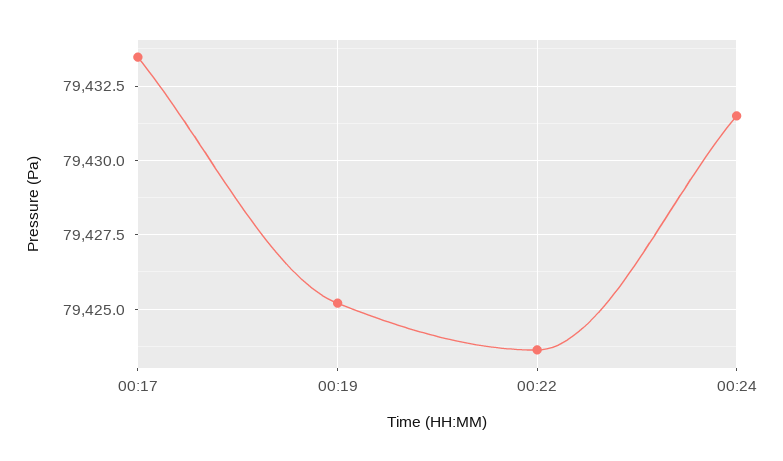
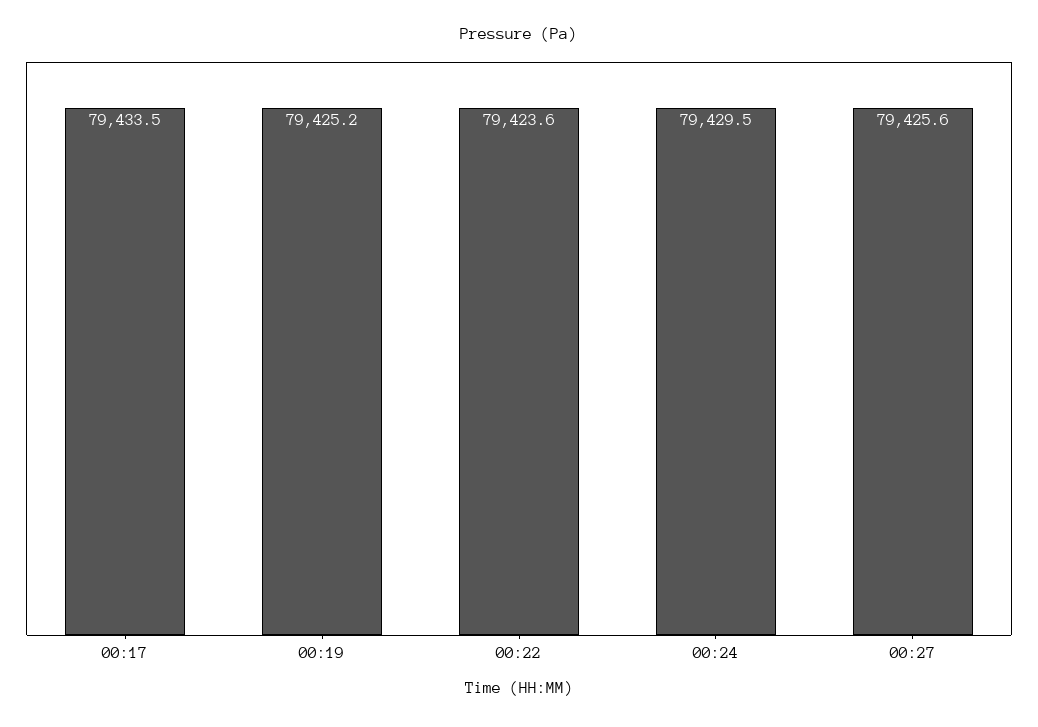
00:24: 79431.5 -> 79429.5
00:27: none -> 79425.6

